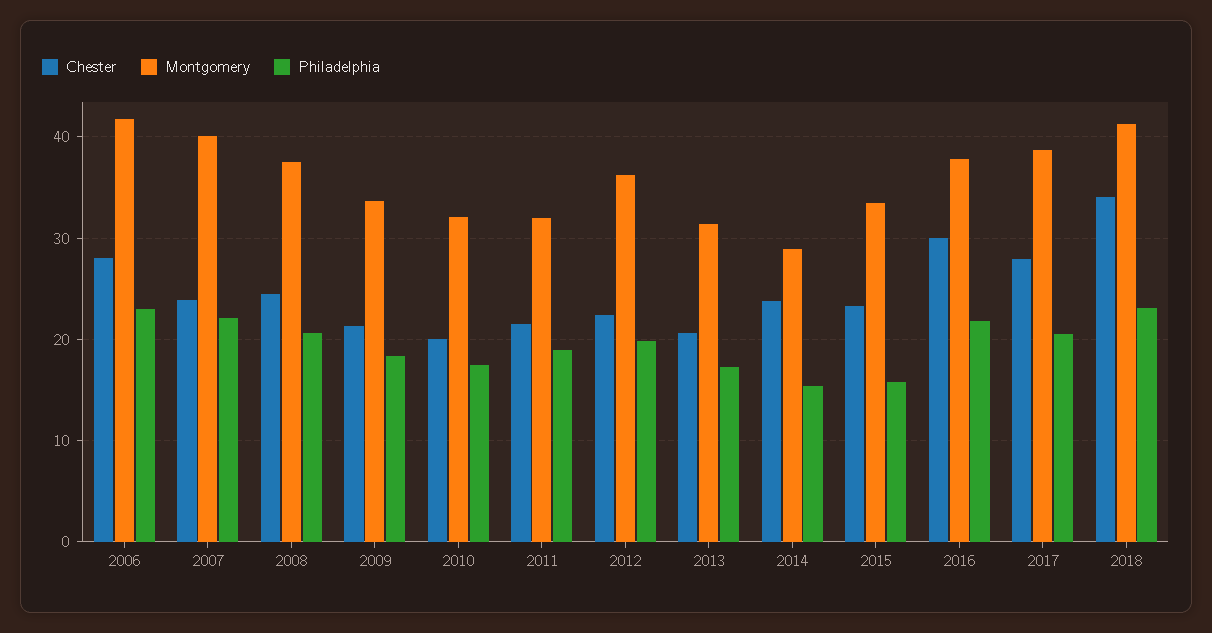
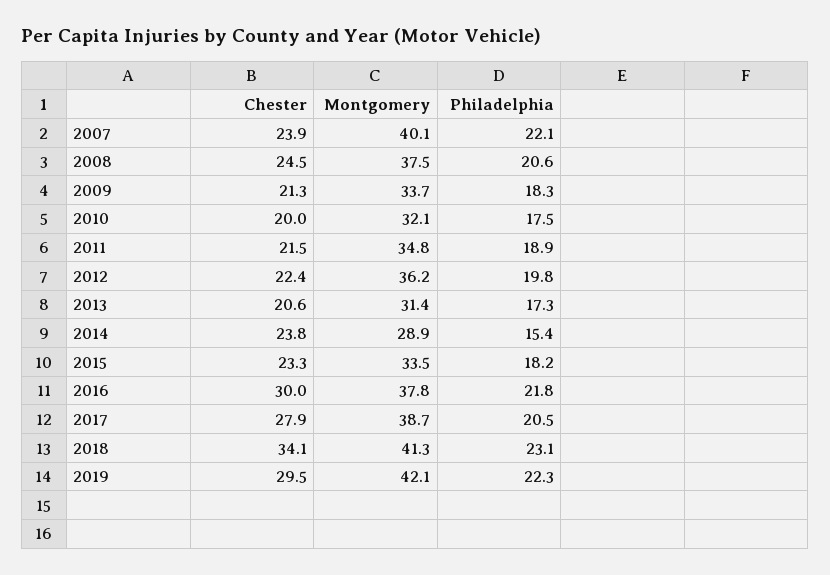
Chester, 2006: 28 -> none
Montgomery, 2006: 42 -> none
Philadelphia, 2006: 23 -> none
Montgomery, 2011: 32 -> 34.8
Philadelphia, 2015: 16 -> 18.2
Chester, 2019: none -> 29.5
Montgomery, 2019: none -> 42.1
Philadelphia, 2019: none -> 22.3

